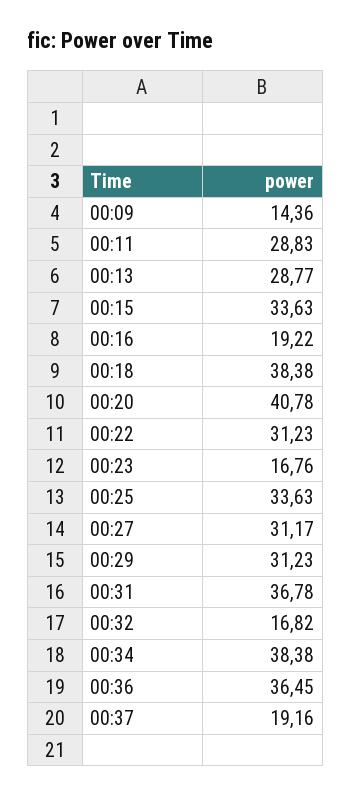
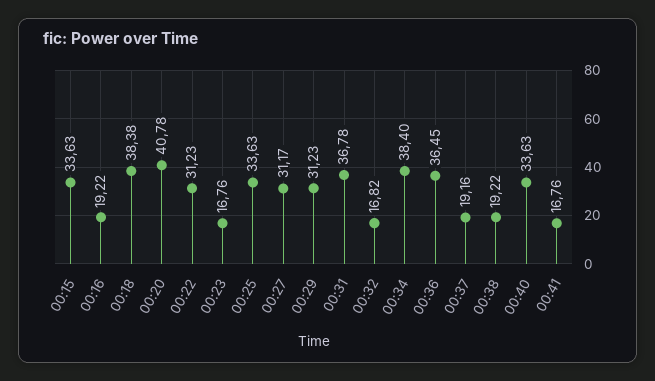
00:09: 14.36 -> none
00:11: 28.83 -> none
00:13: 28.77 -> none
00:34: 38.38 -> 38.4
00:38: none -> 19.22
00:40: none -> 33.63
00:41: none -> 16.76

